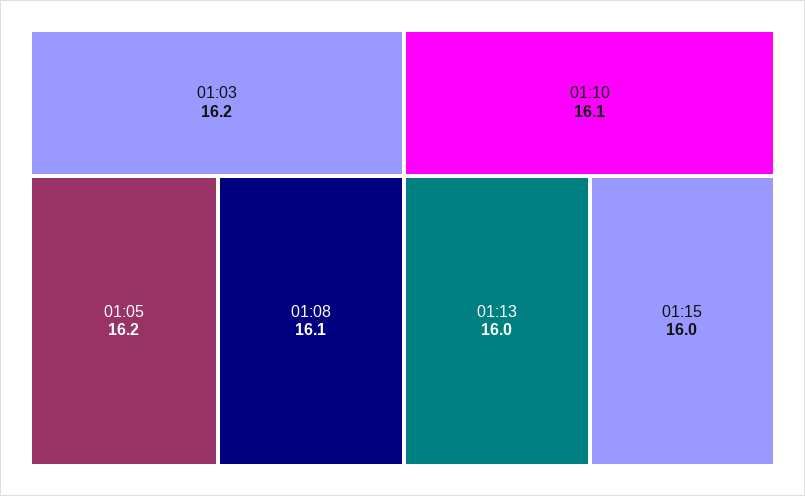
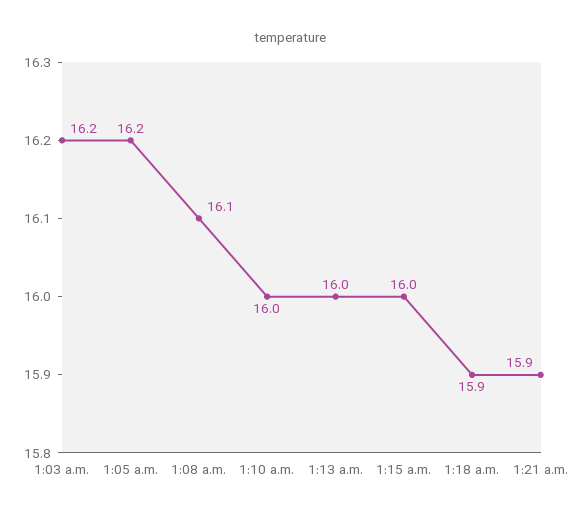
01:10: 16.1 -> 16
1:18 a.m.: none -> 15.9
1:21 a.m.: none -> 15.9

